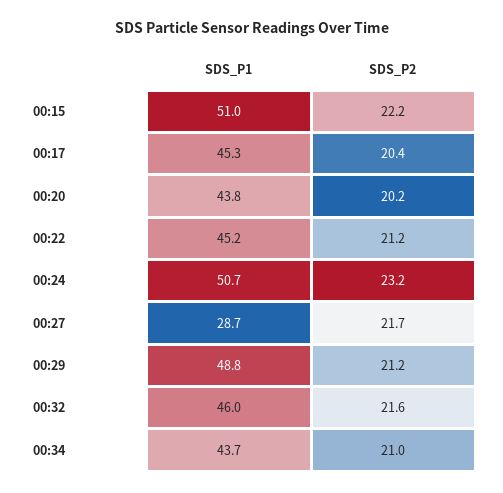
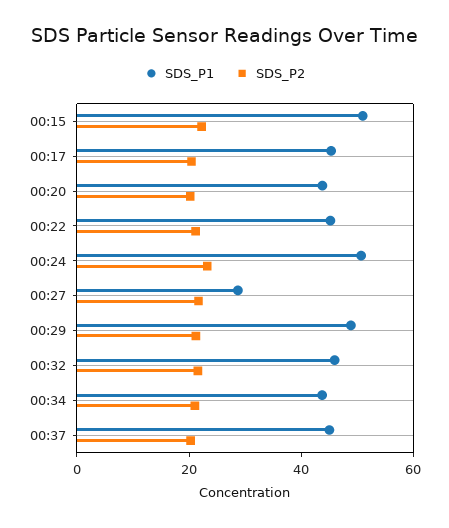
SDS_P1, 00:37: none -> 45
SDS_P2, 00:37: none -> 20

